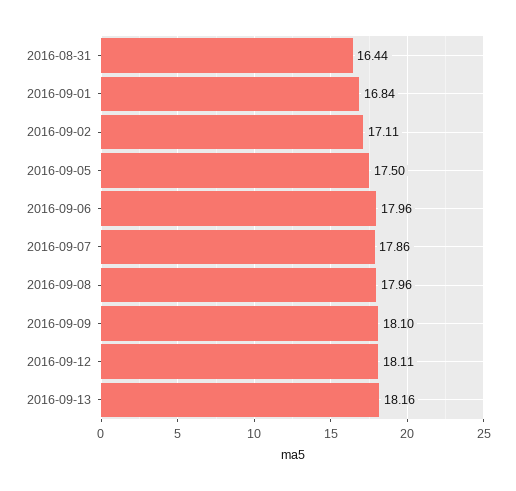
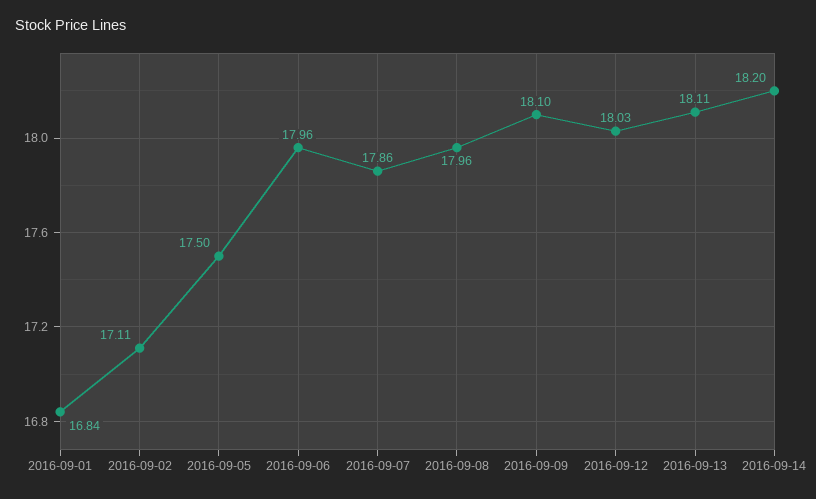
2016-08-31: 16.44 -> none
2016-09-12: 18.11 -> 18.03
2016-09-13: 18.16 -> 18.11
2016-09-14: none -> 18.2

